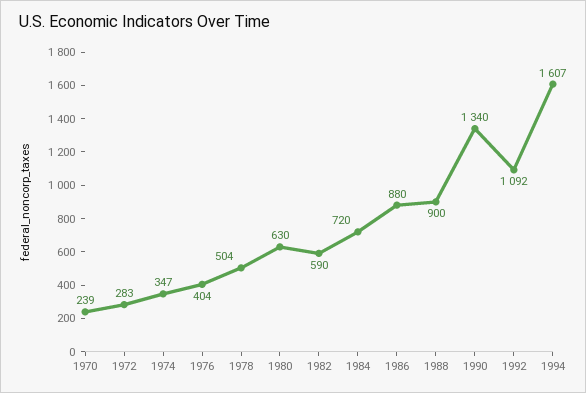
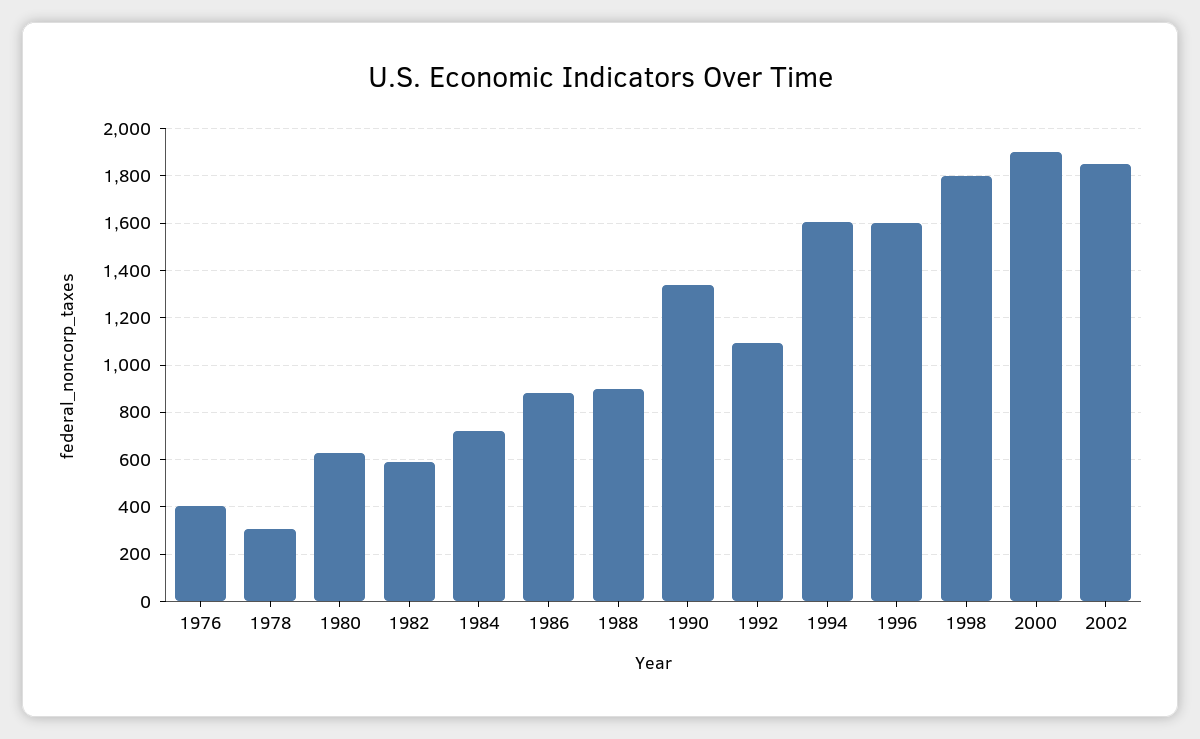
1970: 239 -> none
1972: 283 -> none
1974: 347 -> none
1978: 504 -> 300
1996: none -> 1600
1998: none -> 1800
2000: none -> 1900
2002: none -> 1850

